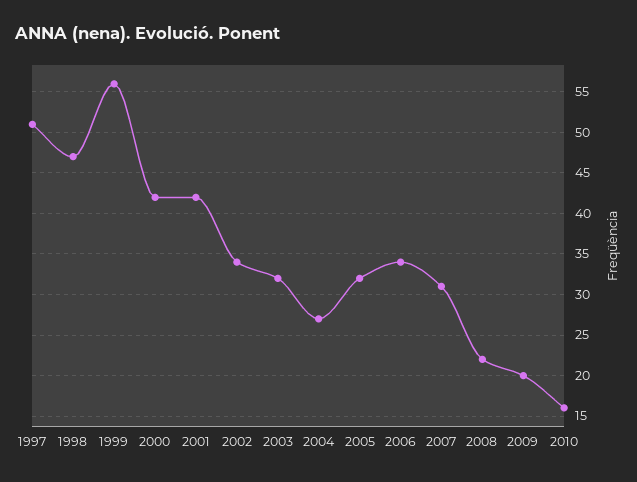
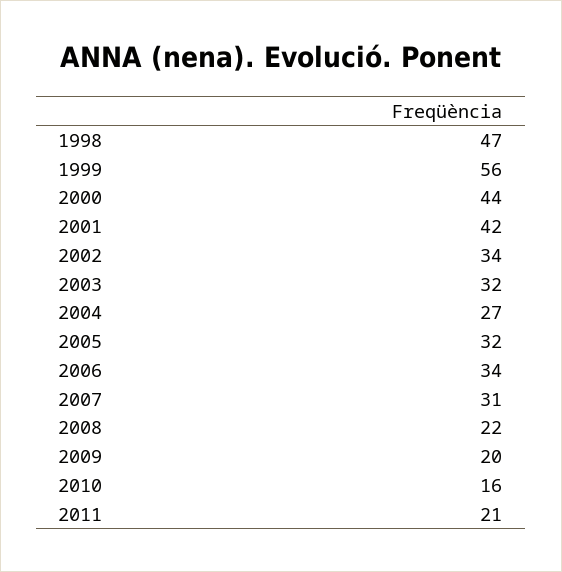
1997: 51 -> none
2000: 42 -> 44
2011: none -> 21

